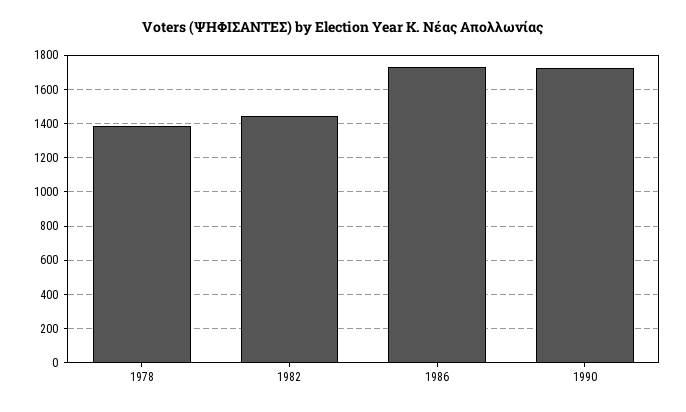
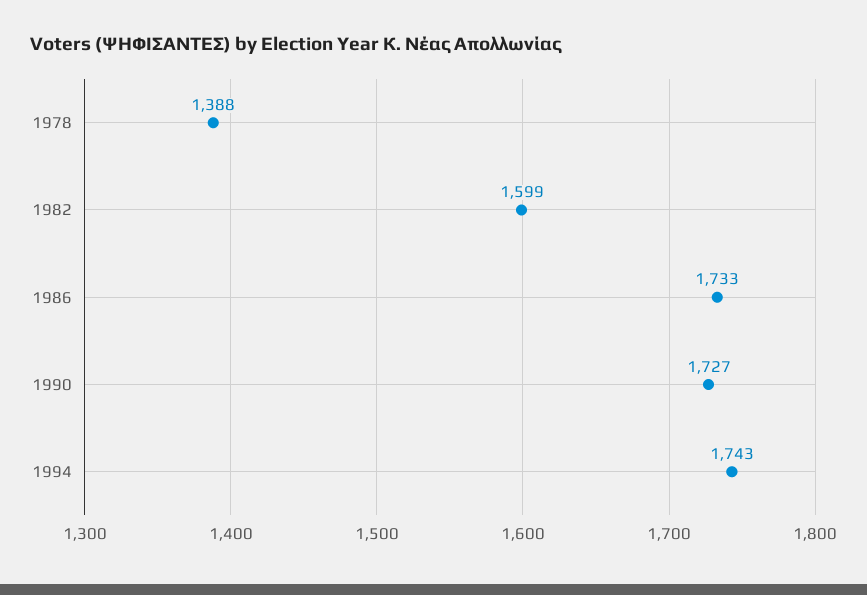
1982: 1450 -> 1599
1994: none -> 1743

